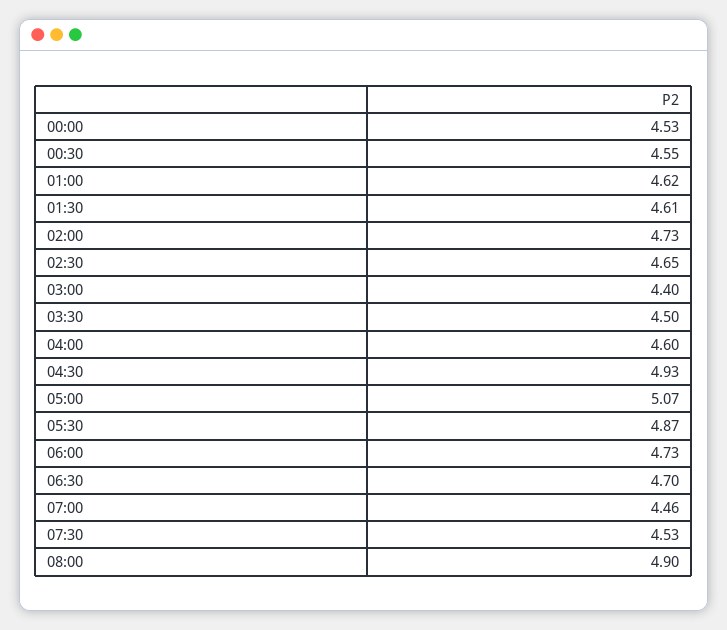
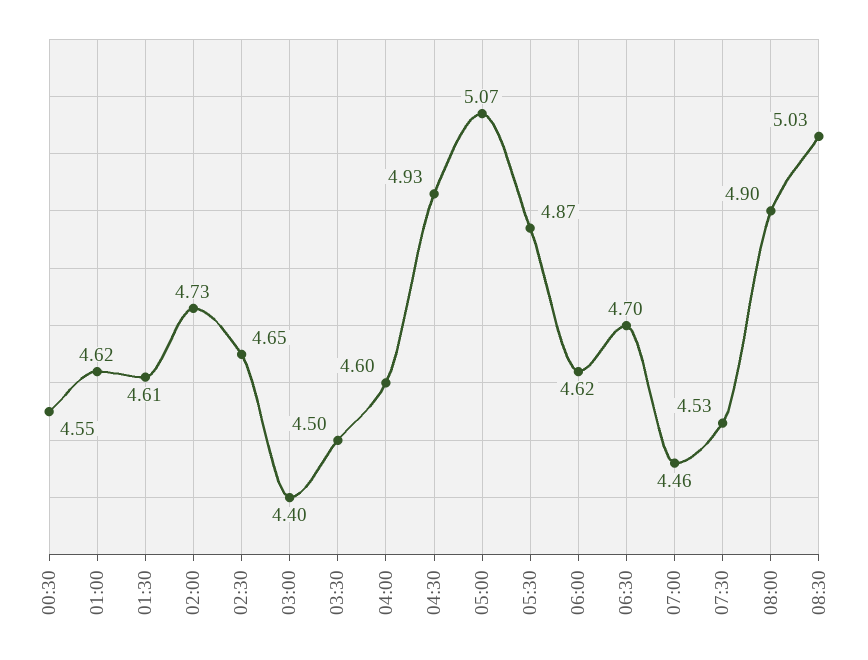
00:00: 4.53 -> none
06:00: 4.73 -> 4.62
08:30: none -> 5.03

